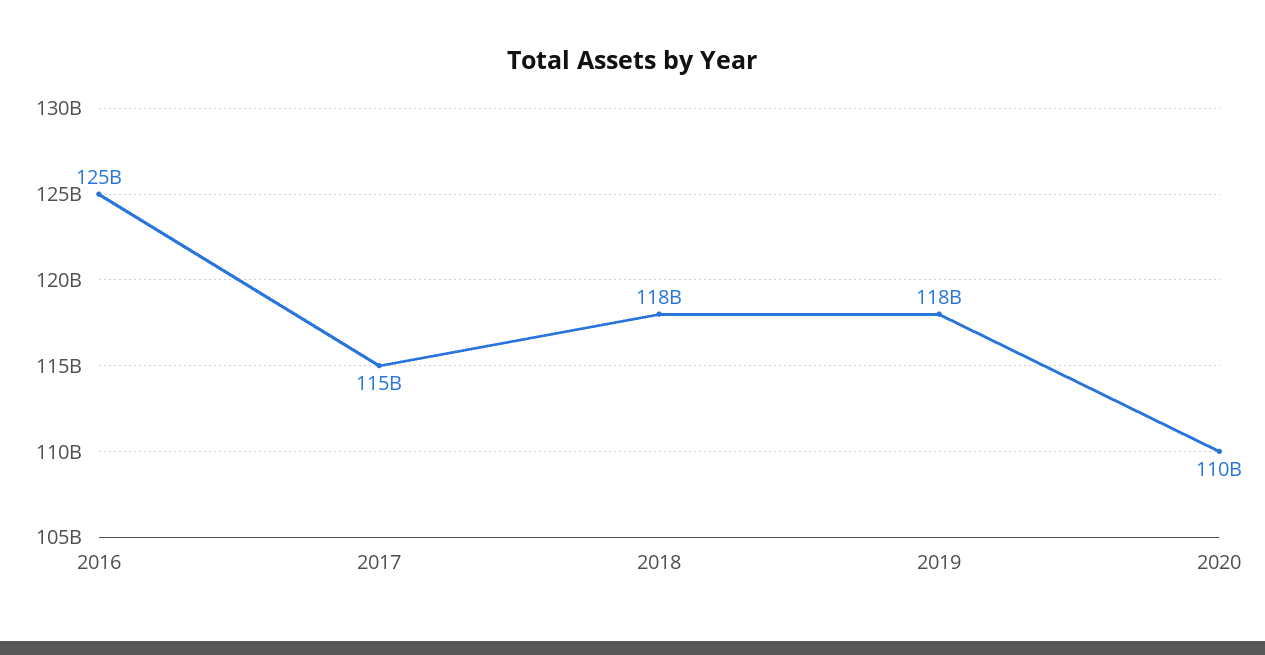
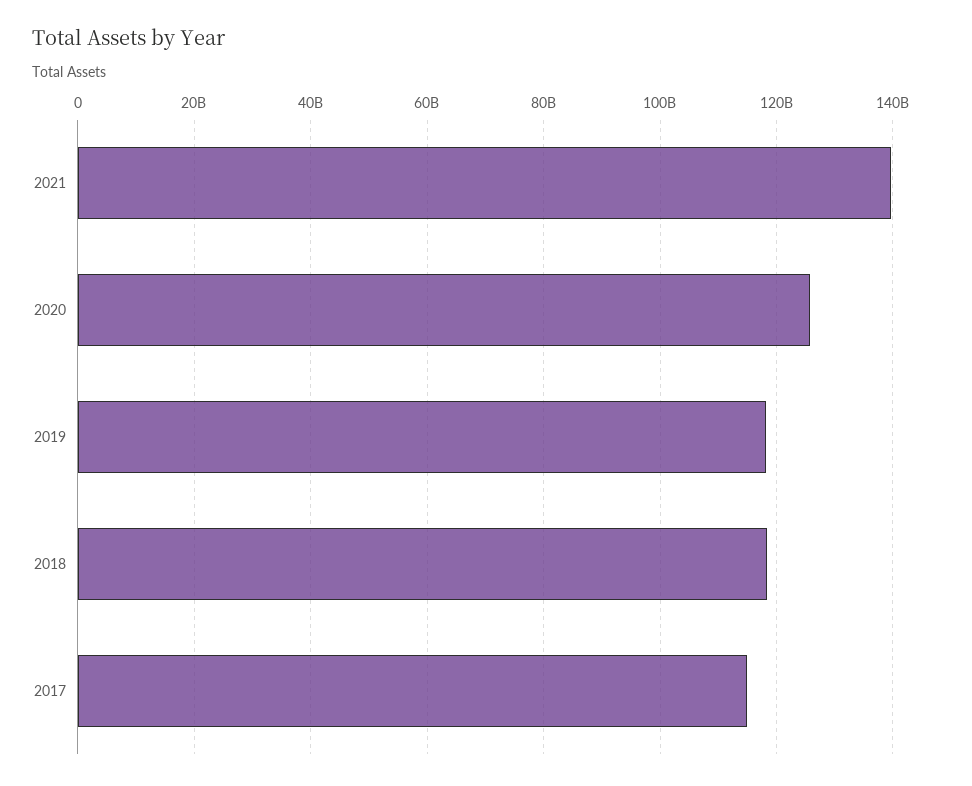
2016: 125000000000 -> none
2020: 110000000000 -> 126000000000
2021: none -> 140000000000

